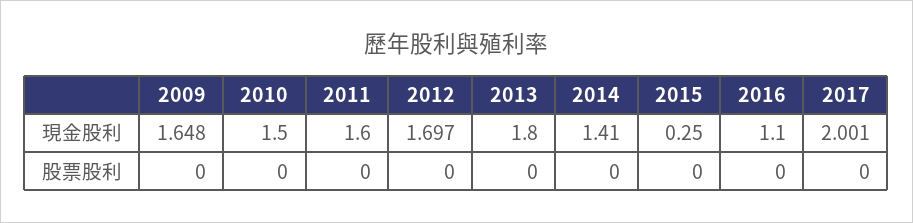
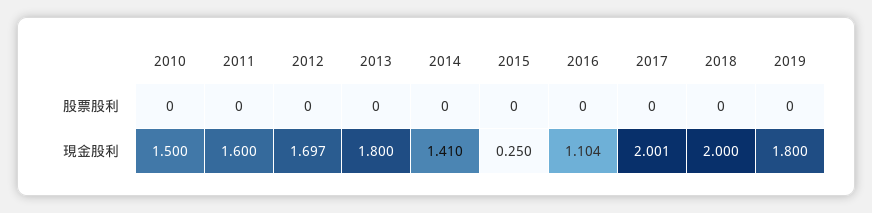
2009, 現金股利: 1.648 -> none
2016, 現金股利: 1.1 -> 1.104
2009, 股票股利: 0 -> none
2018, 股票股利: none -> 0
2019, 股票股利: none -> 0
2018, 現金股利: none -> 2
2019, 現金股利: none -> 1.8

